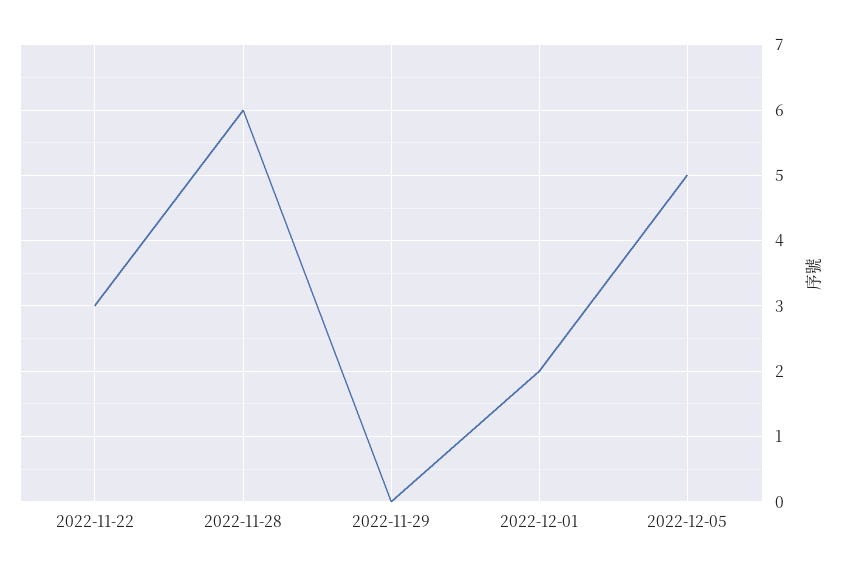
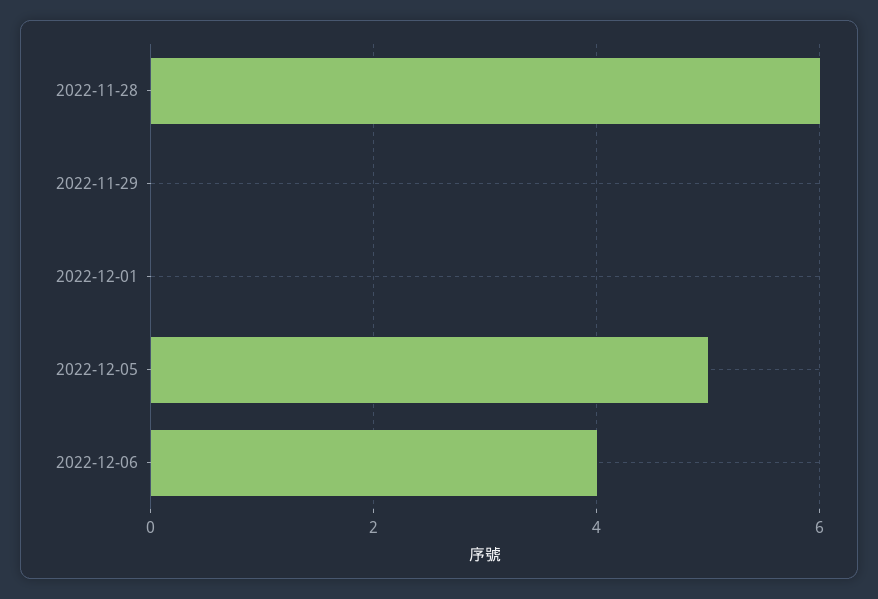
2022-11-22: 3 -> none
2022-12-01: 2 -> 0
2022-12-06: none -> 4

